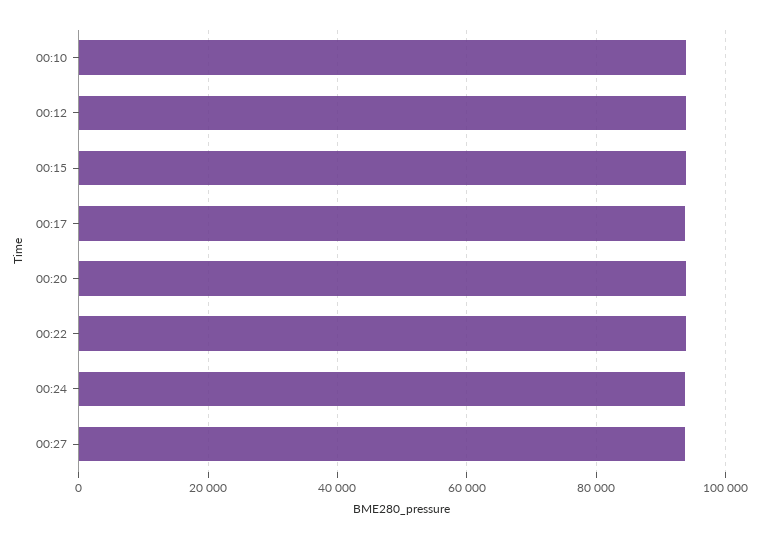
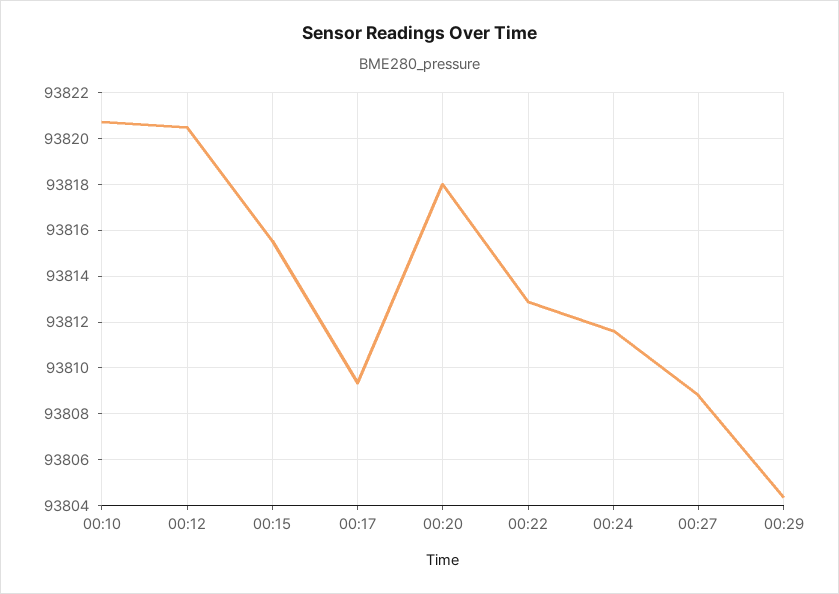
00:29: none -> 93804.5

